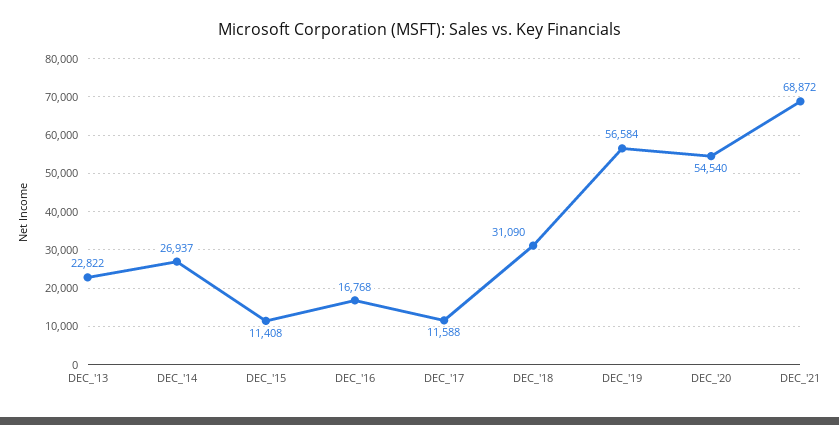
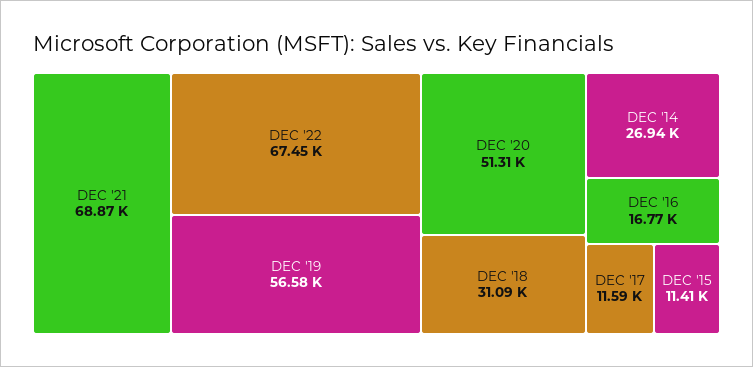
DEC_'13: 22822 -> none
DEC_'20: 54540 -> 51310
DEC '22: none -> 67450

